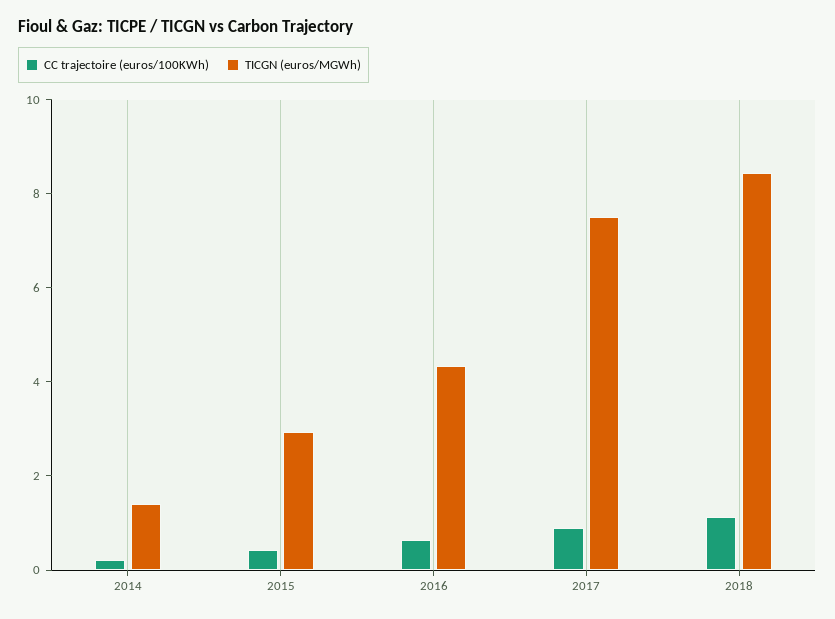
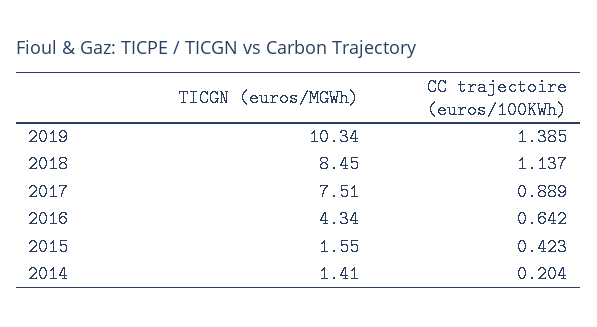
TICGN (euros/MGWh), 2015: 3 -> 1.55
TICGN (euros/MGWh), 2019: none -> 10.34
CC trajectoire (euros/100KWh), 2019: none -> 1.385

